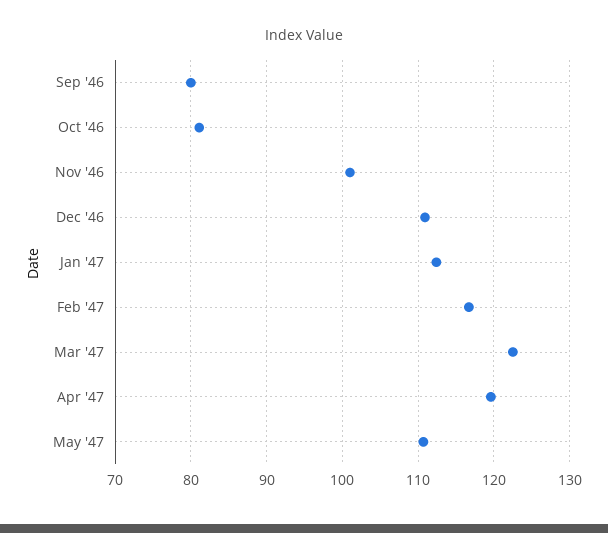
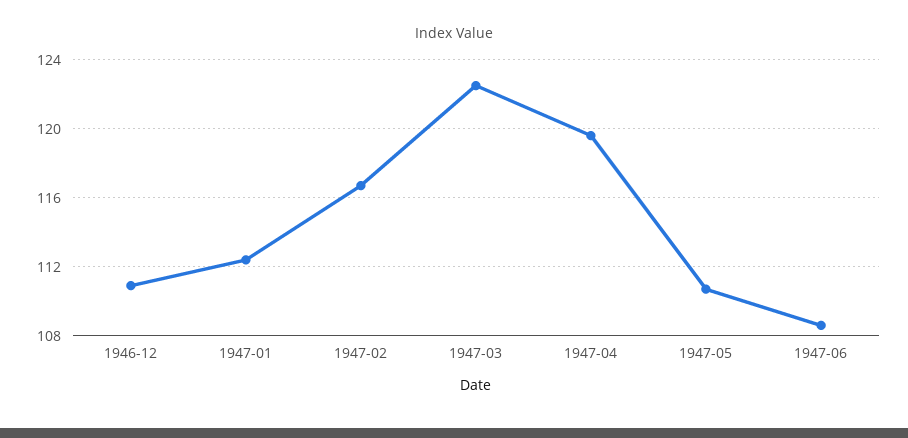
Sep '46: 80 -> none
Oct '46: 81 -> none
Nov '46: 101 -> none
1947-06: none -> 108.5

